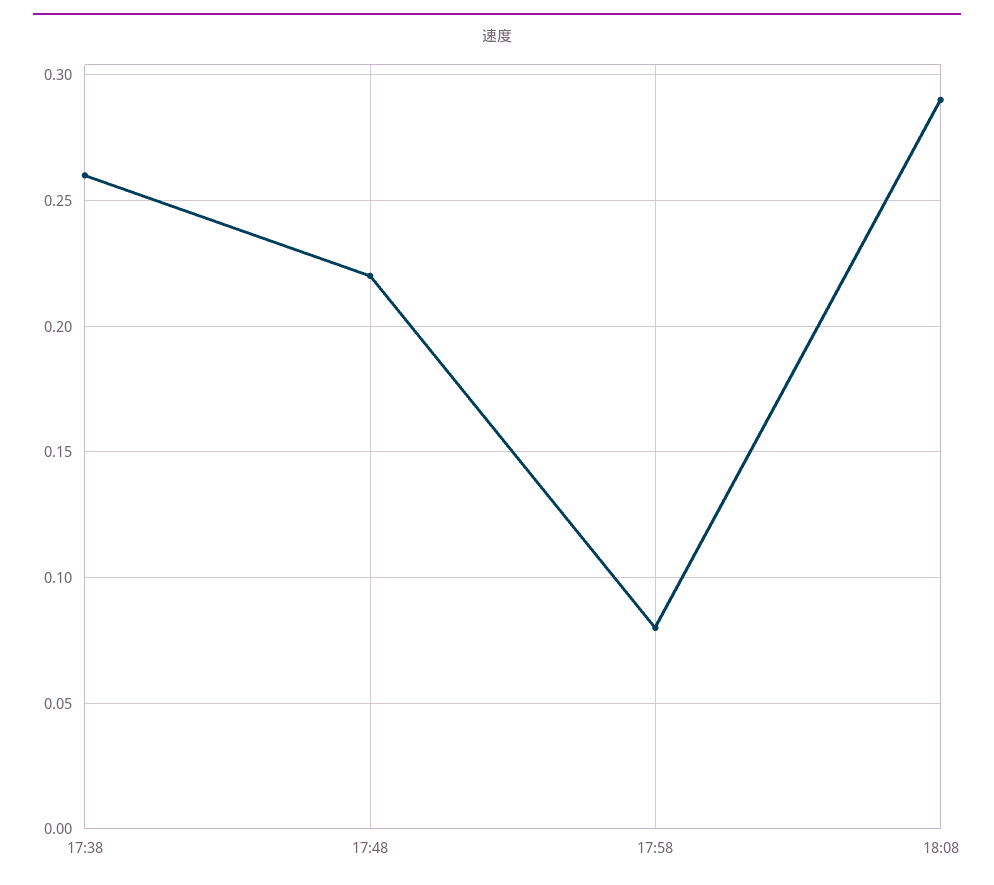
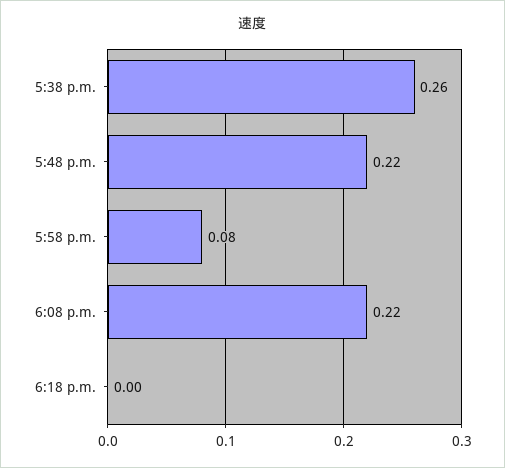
18:08: 0.29 -> 0.22
6:18 p.m.: none -> 0

